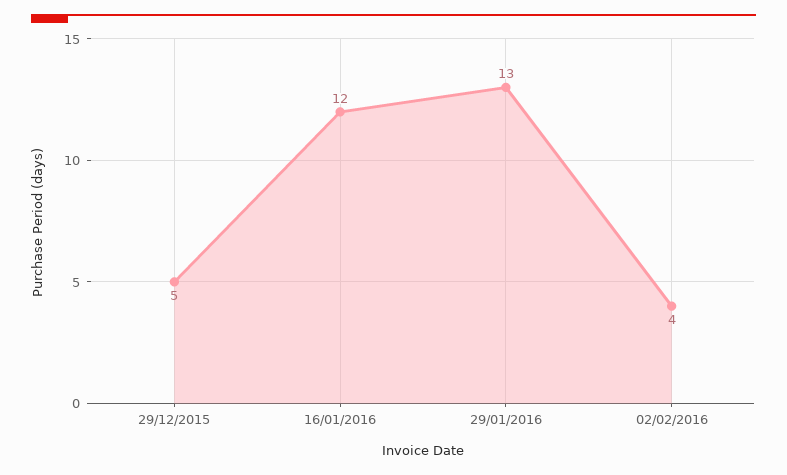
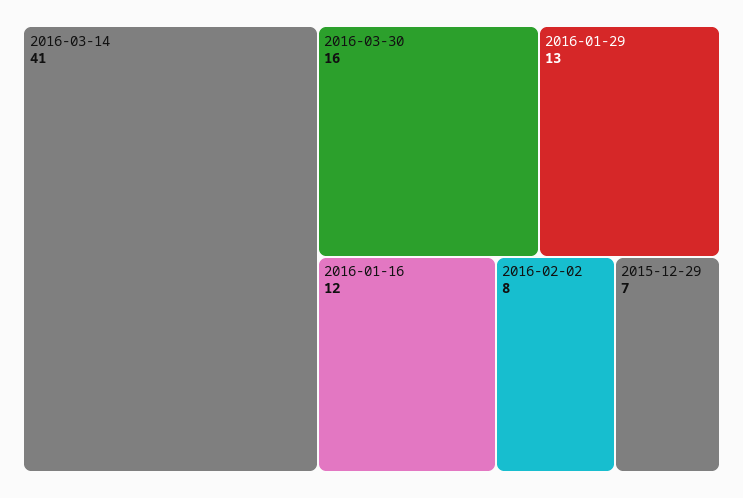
29/12/2015: 5 -> 7
02/02/2016: 4 -> 8
2016-03-14: none -> 41
2016-03-30: none -> 16

